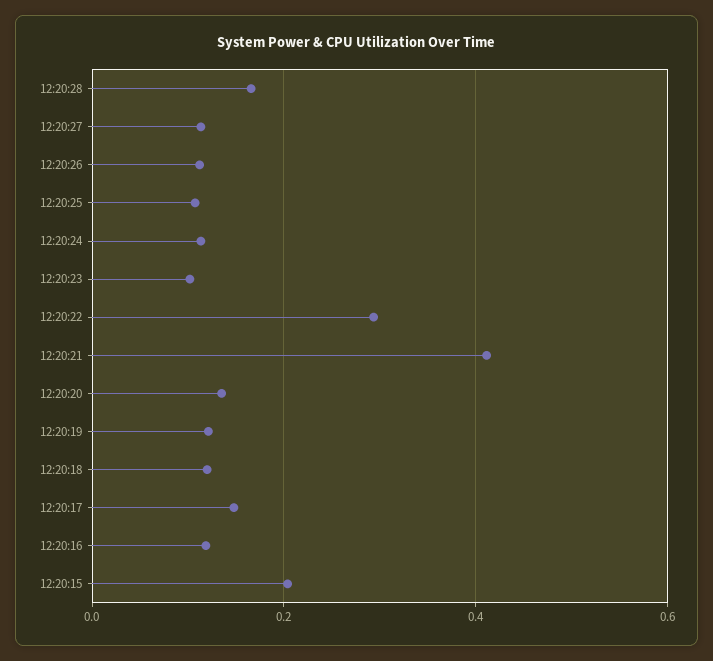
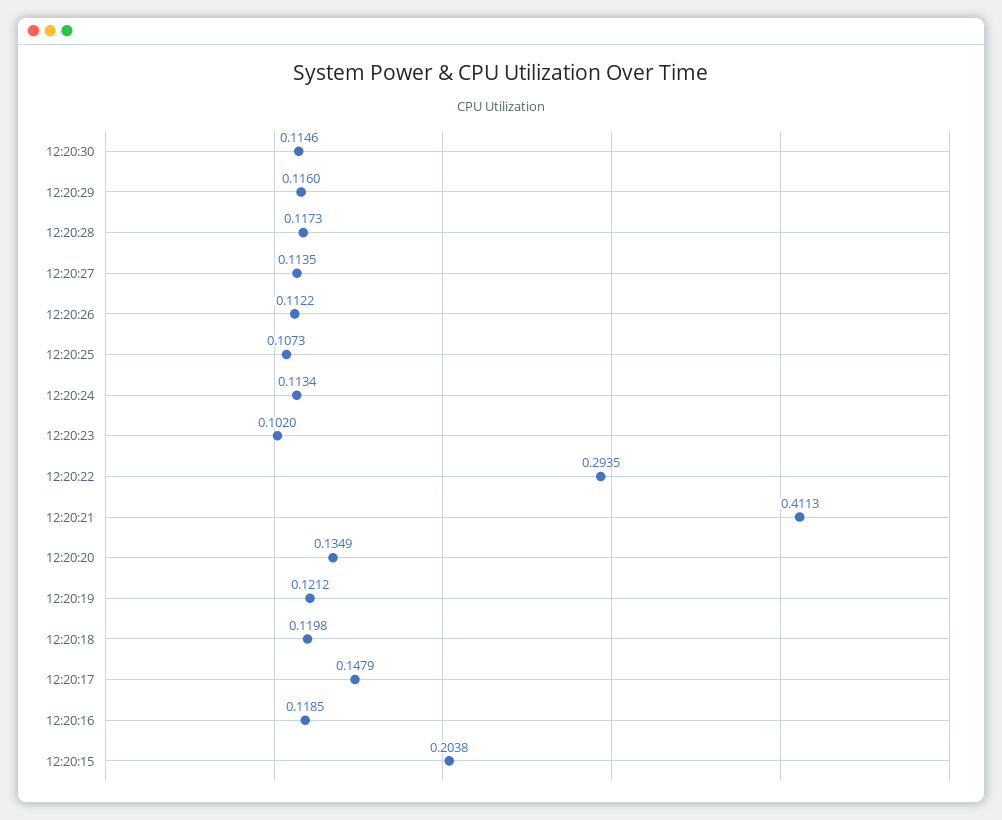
12:20:28: 0.16 -> 0.1173
12:20:30: none -> 0.1146
12:20:29: none -> 0.116

